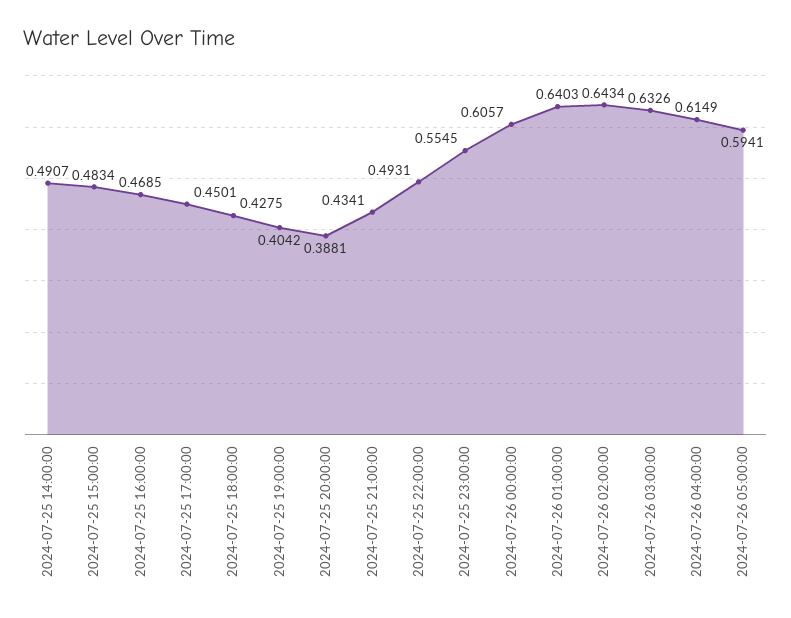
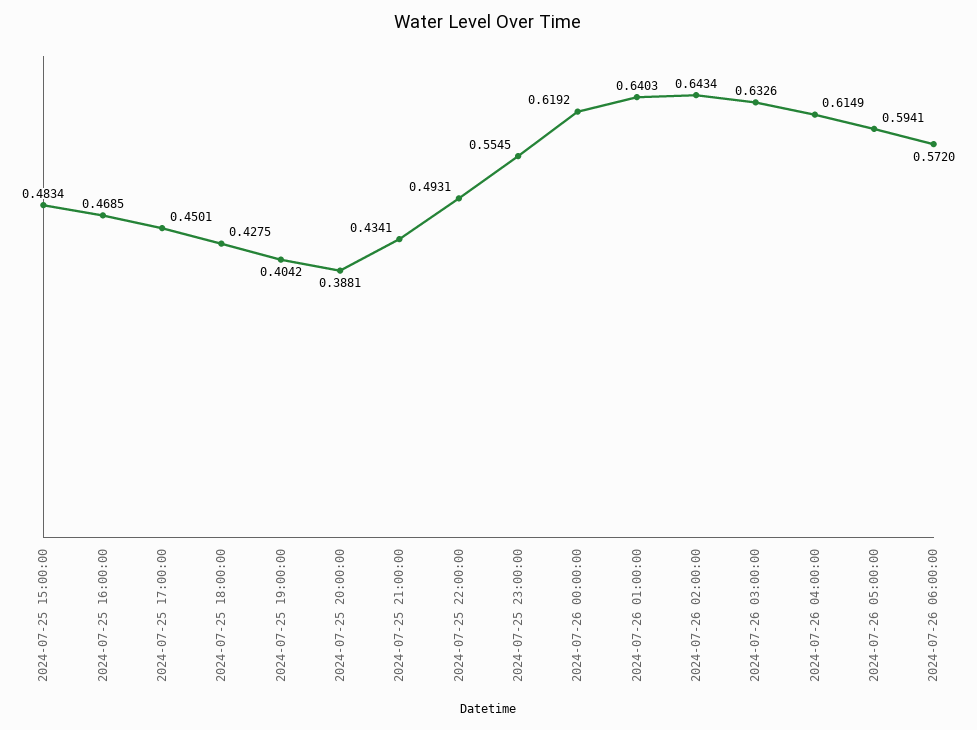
2024-07-25 14:00:00: 0.4907 -> none
2024-07-26 00:00:00: 0.6057 -> 0.6192
2024-07-26 06:00:00: none -> 0.572

